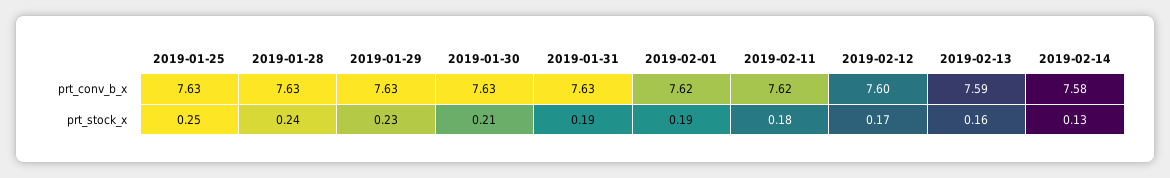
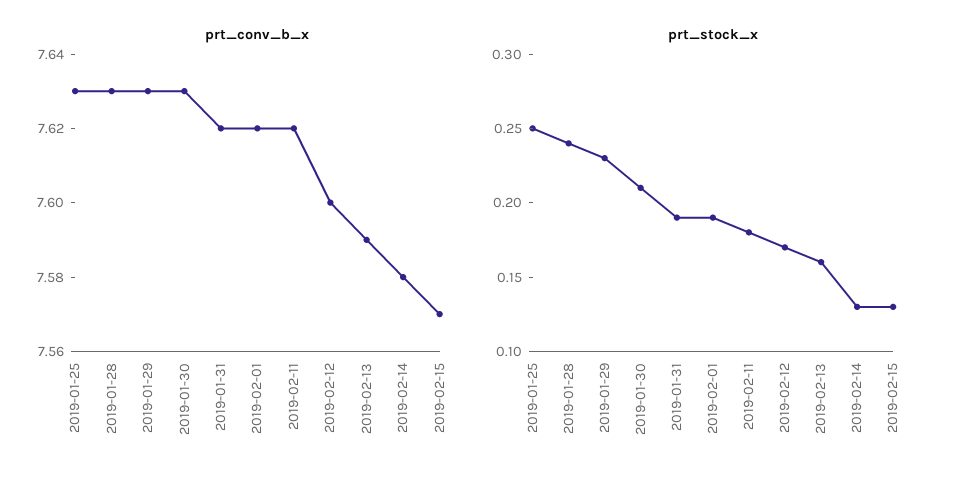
prt_conv_b_x, 2019-01-31: 7.63 -> 7.62
prt_conv_b_x, 2019-02-15: none -> 7.57
prt_stock_x, 2019-02-15: none -> 0.13

